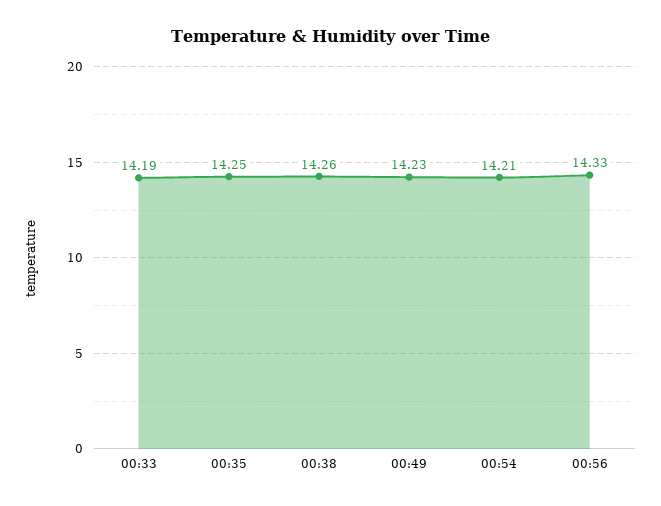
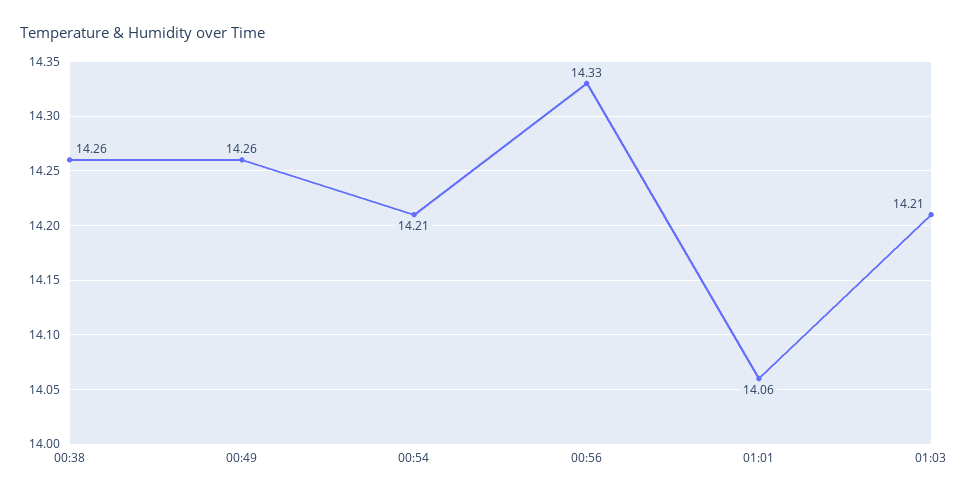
00:33: 14.19 -> none
00:35: 14.25 -> none
00:49: 14.23 -> 14.26
01:01: none -> 14.06
01:03: none -> 14.21

